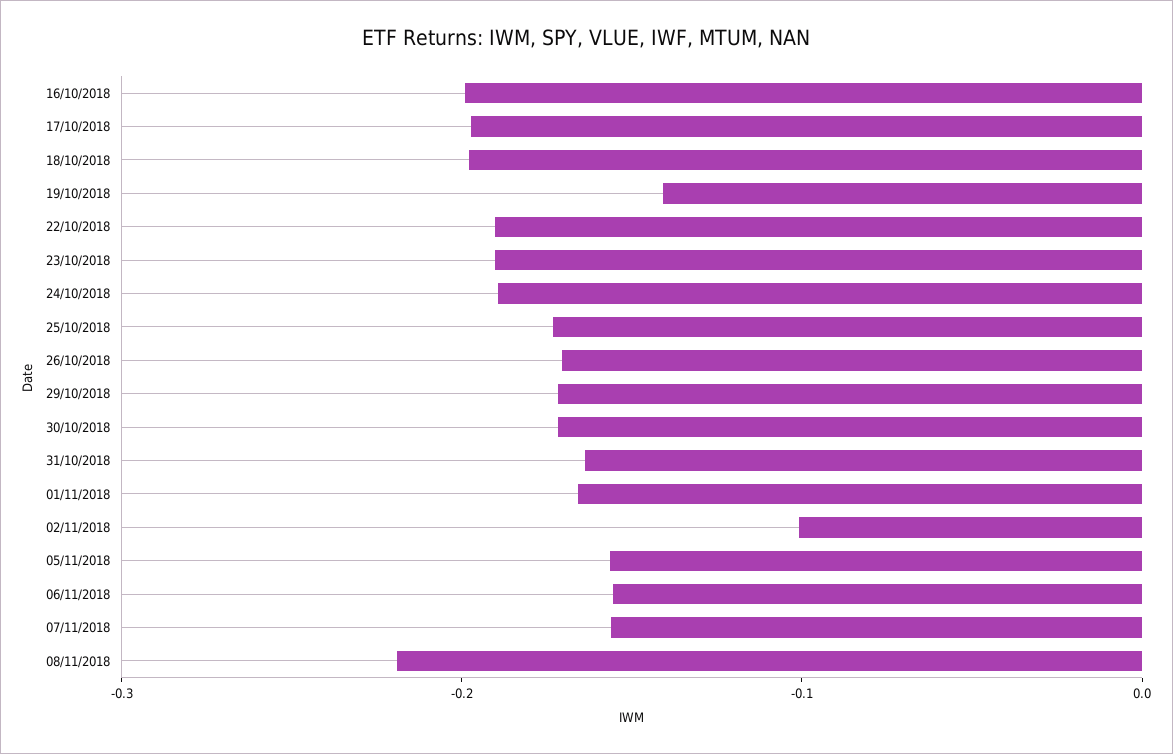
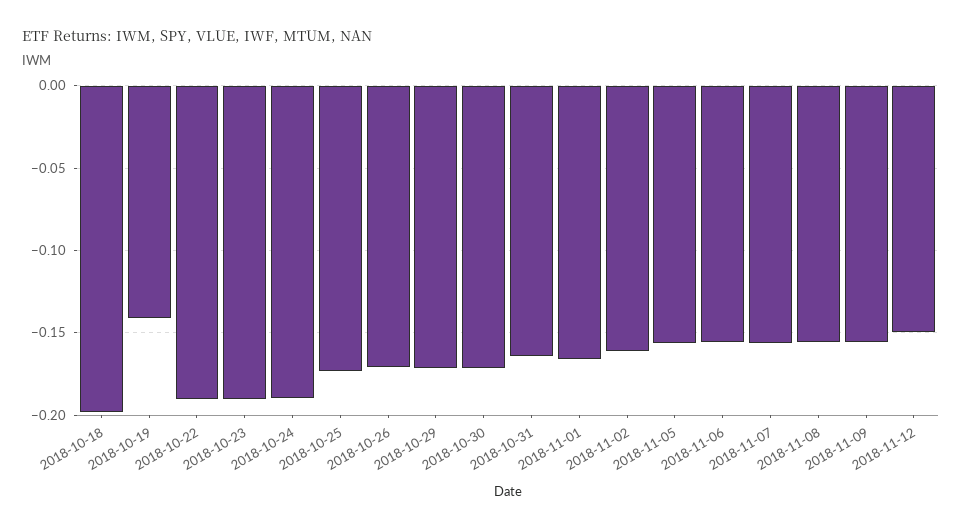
16/10/2018: -0.2 -> none
17/10/2018: -0.2 -> none
02/11/2018: -0.1 -> -0.16
08/11/2018: -0.22 -> -0.155
2018-11-09: none -> -0.155
2018-11-12: none -> -0.15

